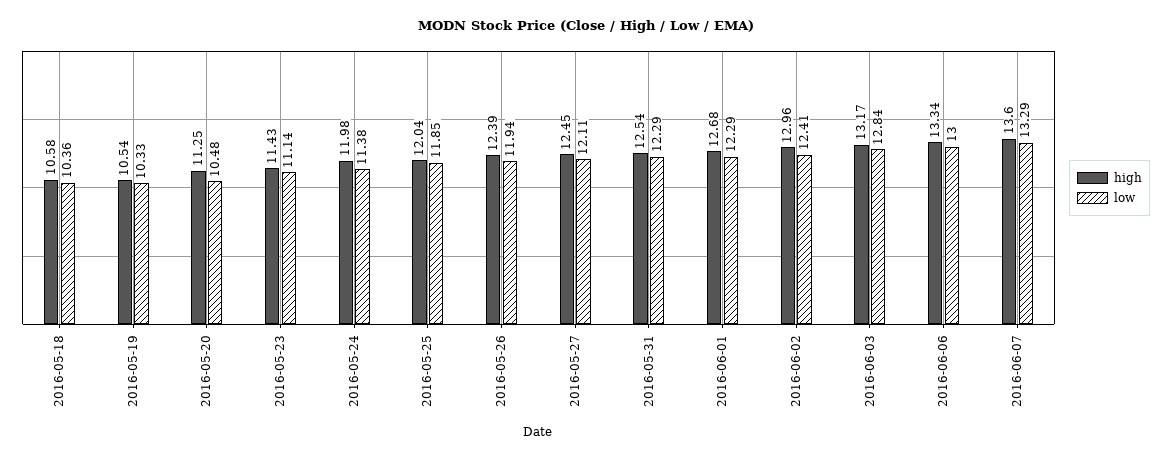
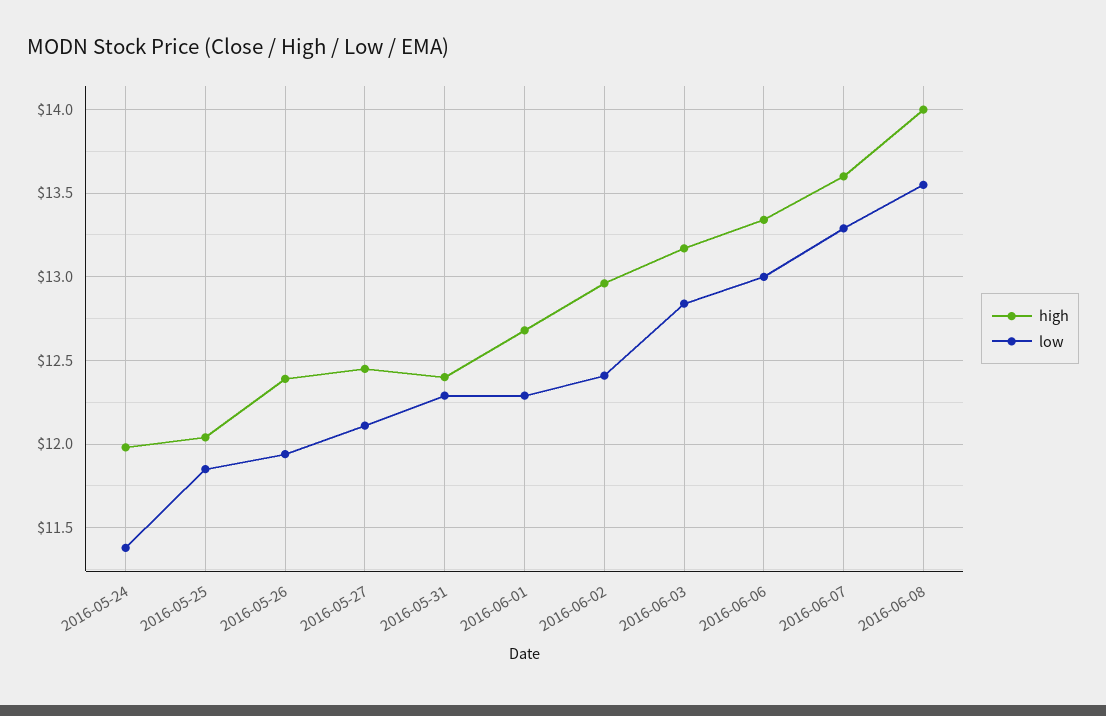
high, 2016-05-18: 10.58 -> none
low, 2016-05-18: 10.36 -> none
high, 2016-05-19: 10.54 -> none
low, 2016-05-19: 10.33 -> none
high, 2016-05-20: 11.25 -> none
low, 2016-05-20: 10.48 -> none
high, 2016-05-23: 11.43 -> none
low, 2016-05-23: 11.14 -> none
high, 2016-05-31: 12.54 -> 12.4
high, 2016-06-08: none -> 14
low, 2016-06-08: none -> 13.55

